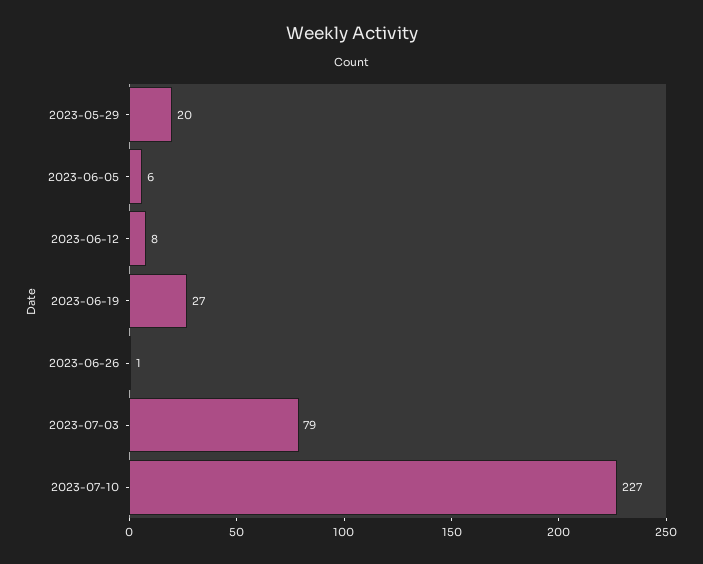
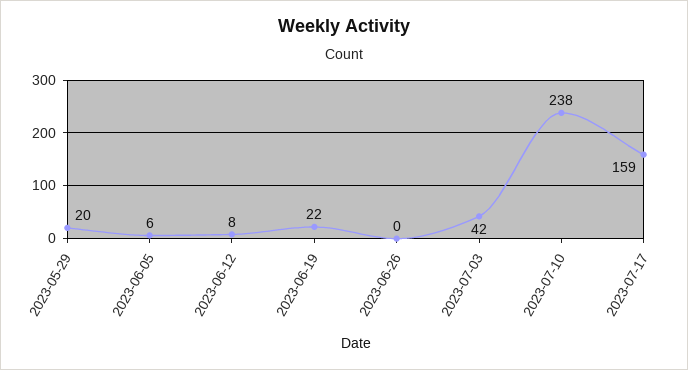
2023-06-19: 27 -> 22
2023-06-26: 1 -> 0
2023-07-03: 79 -> 42
2023-07-10: 227 -> 238
2023-07-17: none -> 159

